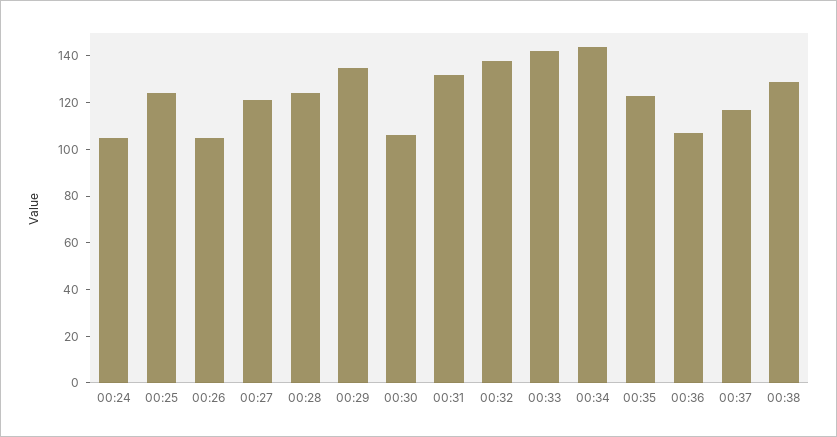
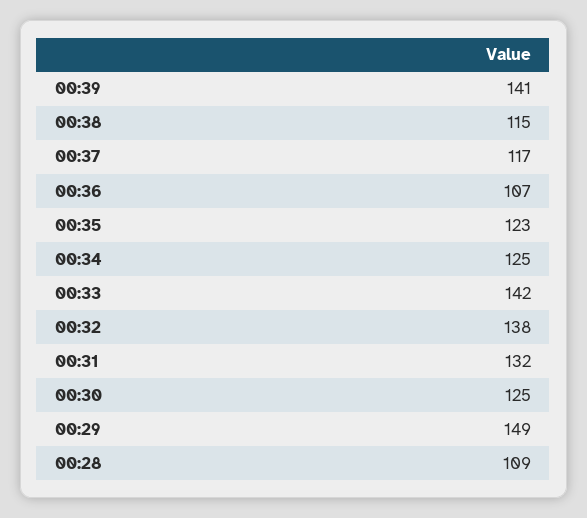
00:24: 105 -> none
00:25: 125 -> none
00:26: 105 -> none
00:27: 120 -> none
00:28: 125 -> 109
00:29: 135 -> 149
00:30: 105 -> 125
00:34: 145 -> 125
00:38: 130 -> 115
00:39: none -> 141

